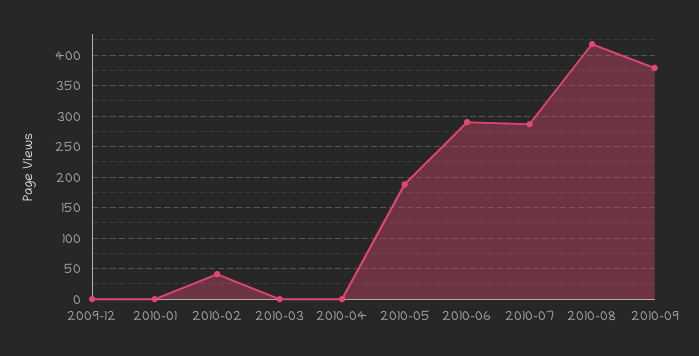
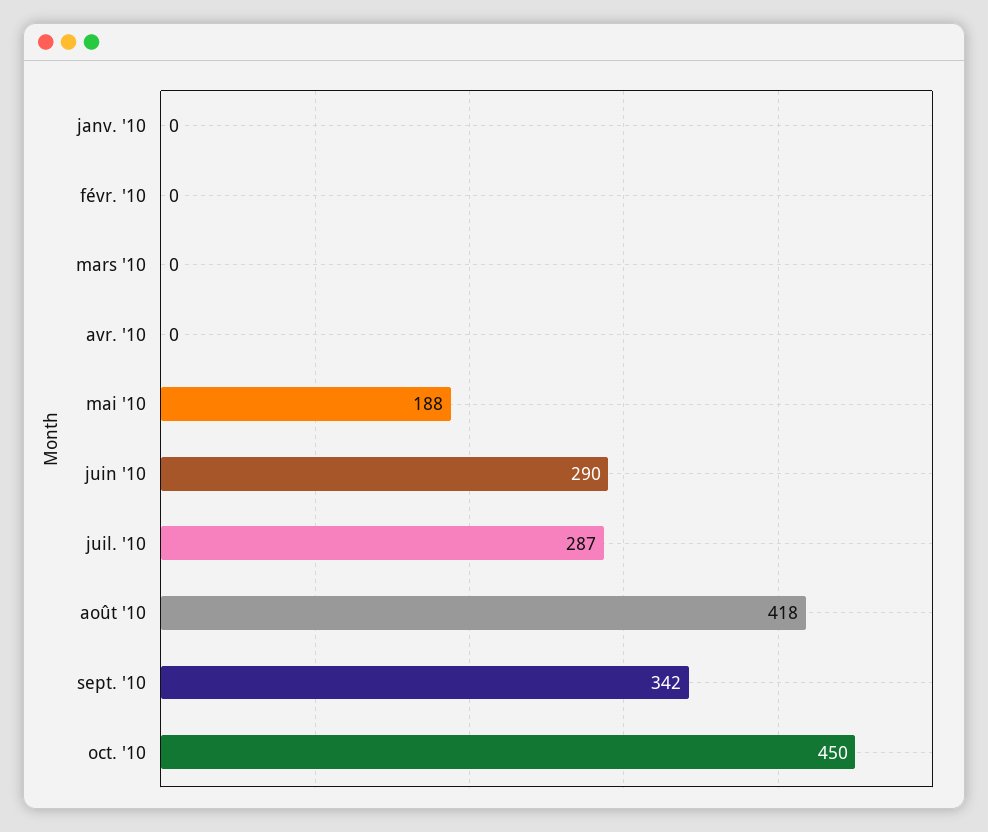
2009-12: 0 -> none
2010-02: 40 -> 0
2010-09: 380 -> 342
oct. '10: none -> 450

